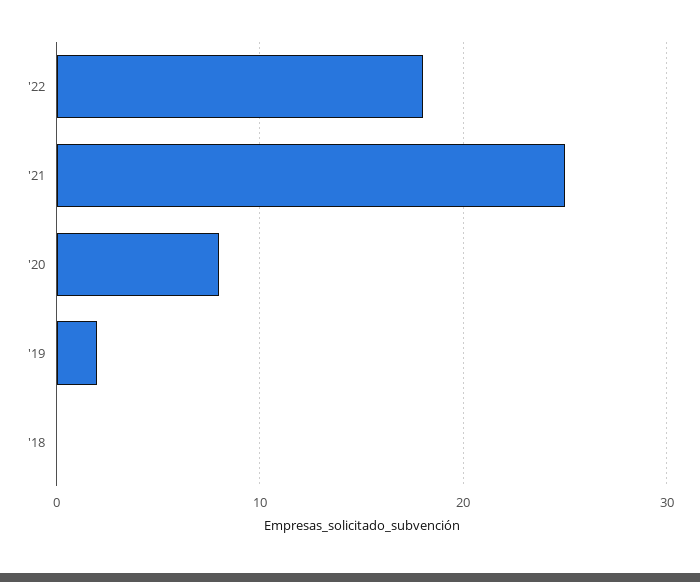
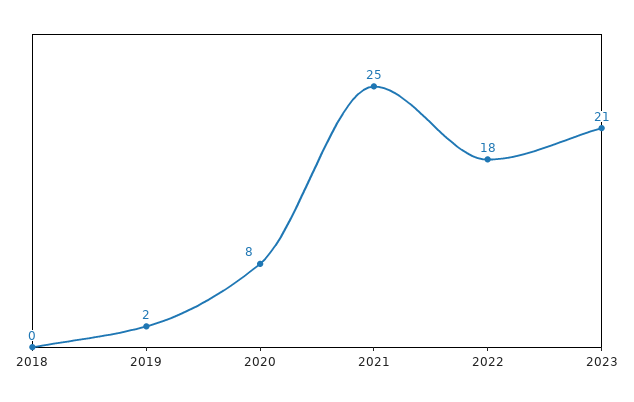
2023: none -> 21

